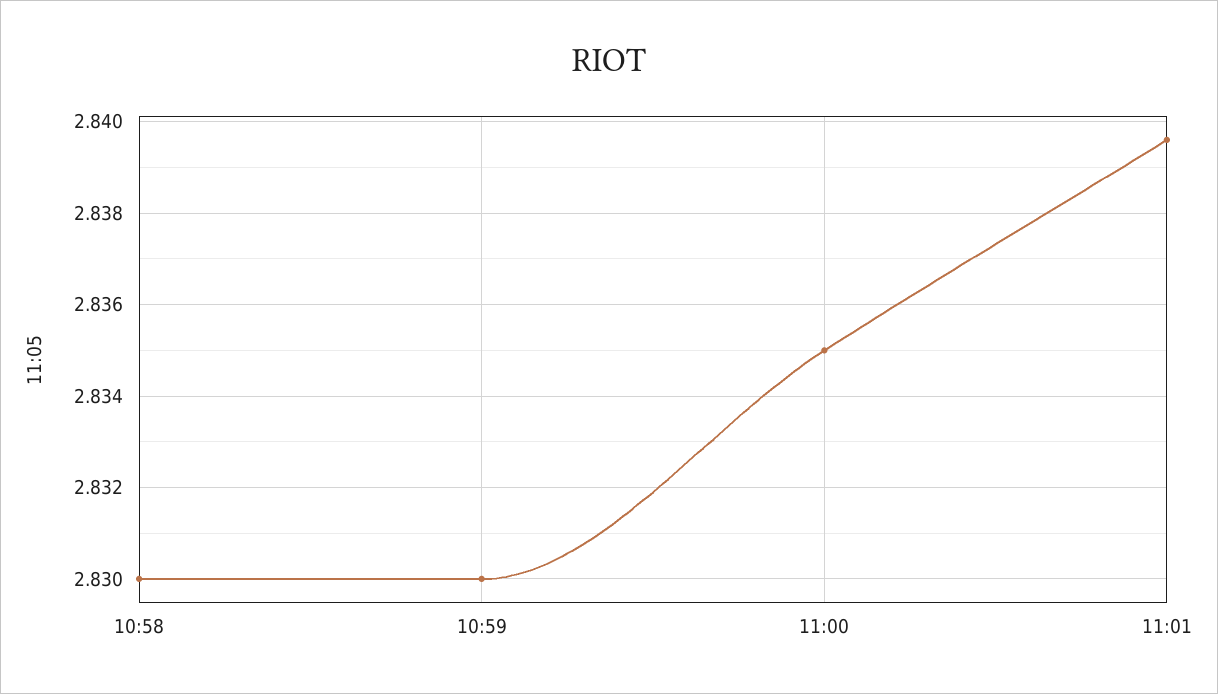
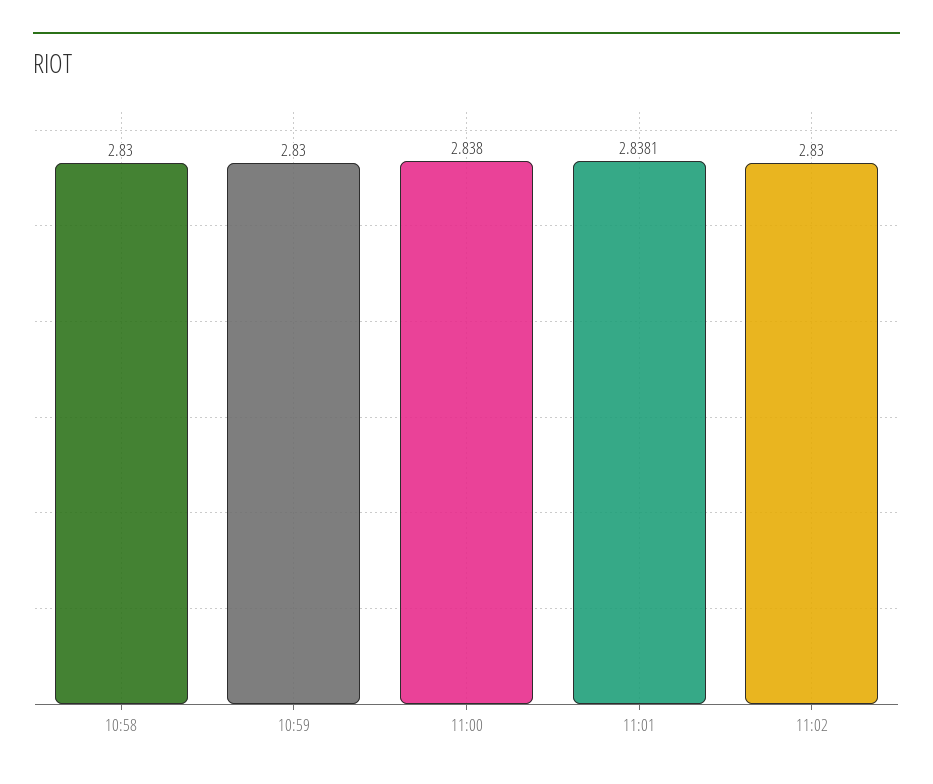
11:00: 2.835 -> 2.838
11:01: 2.8395 -> 2.8381
11:02: none -> 2.83

